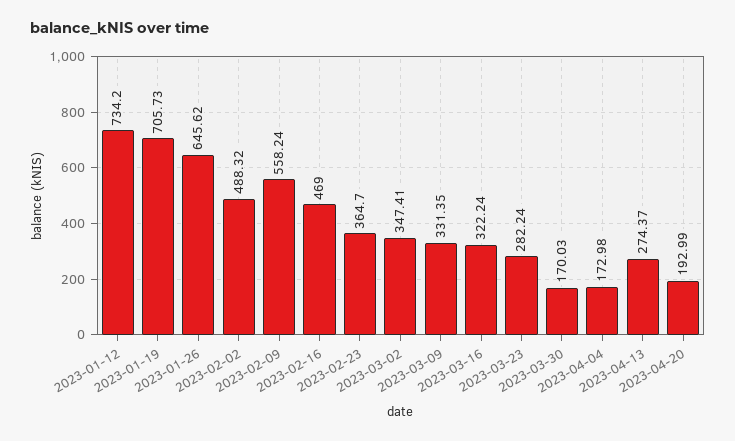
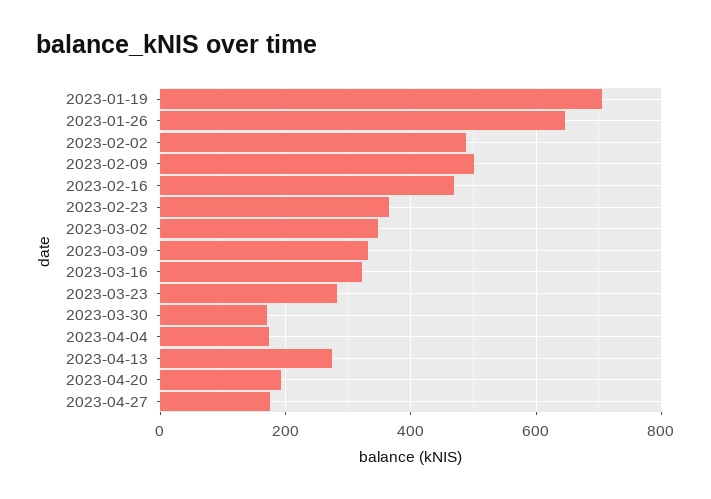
2023-01-12: 734.2 -> none
2023-02-09: 558.24 -> 500
2023-04-27: none -> 180

